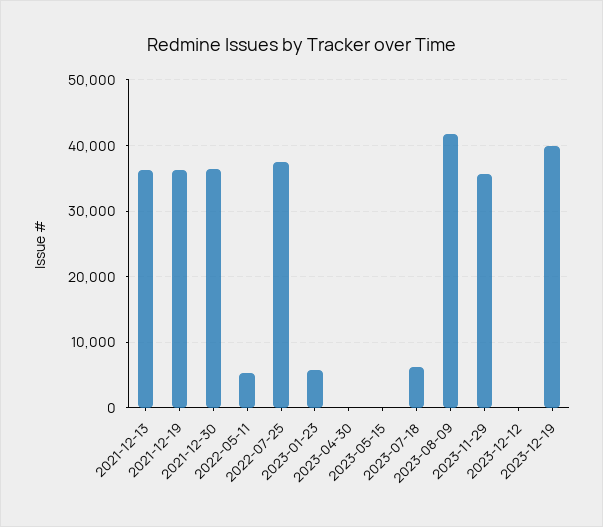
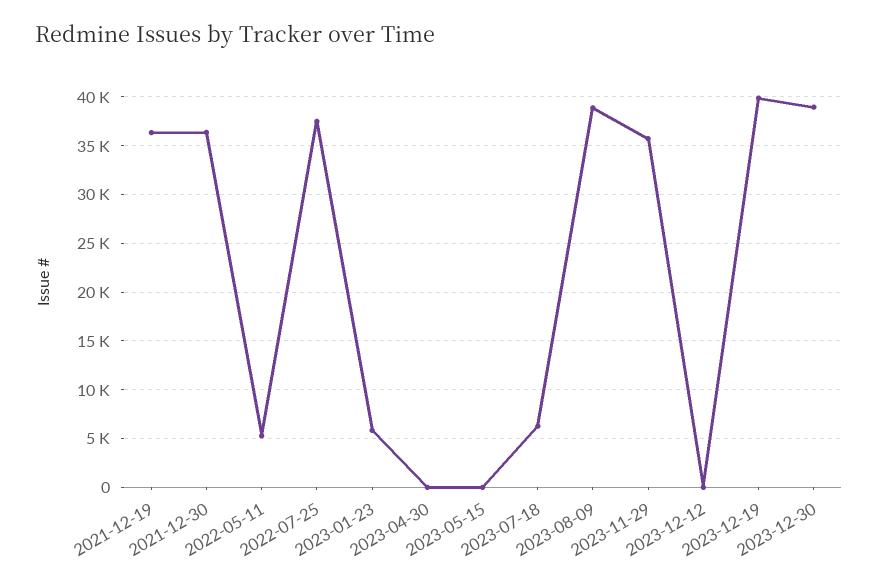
2021-12-13: 36000 -> none
2023-08-09: 42000 -> 39000
2023-12-30: none -> 39000

